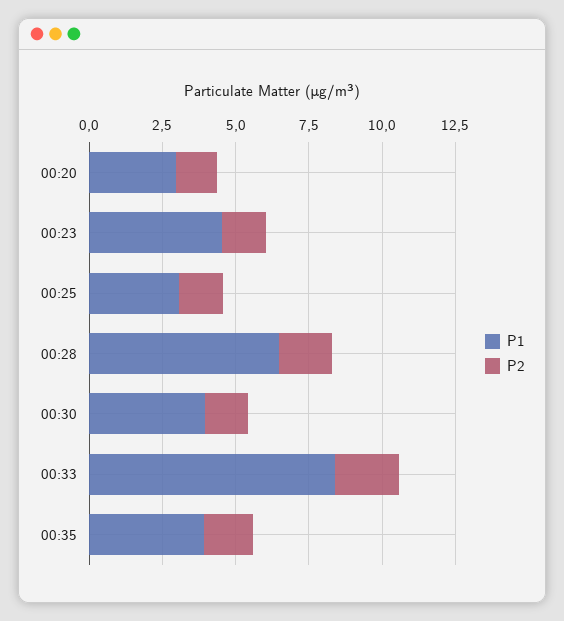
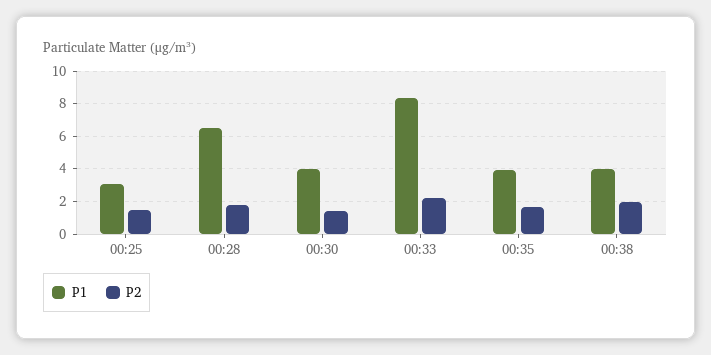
P1, 00:20: 3 -> none
P2, 00:20: 1.5 -> none
P1, 00:23: 4.5 -> none
P2, 00:23: 1.5 -> none
P1, 00:38: none -> 4
P2, 00:38: none -> 2

